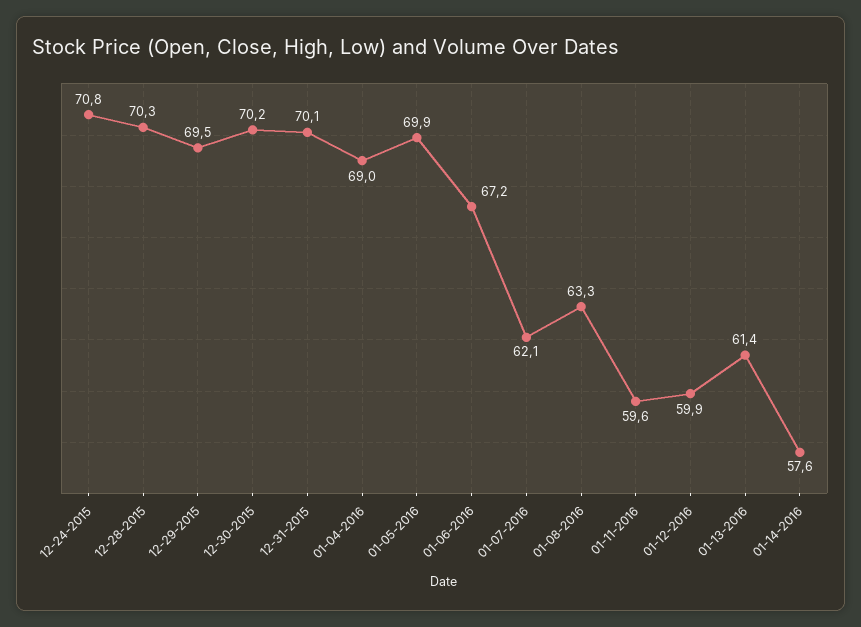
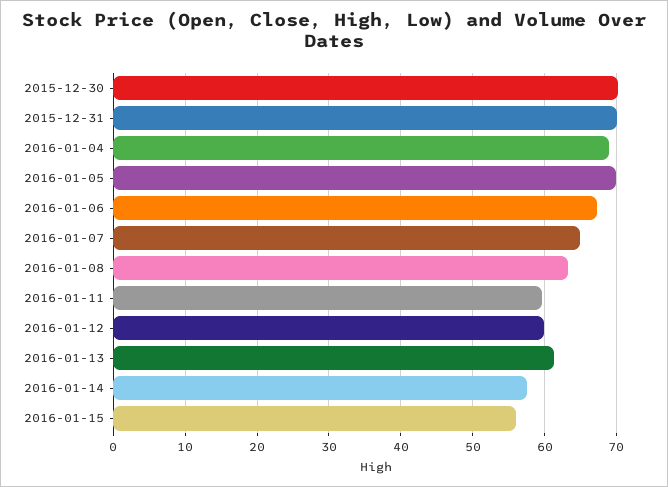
12-24-2015: 70.8 -> none
12-28-2015: 70.3 -> none
12-29-2015: 69.5 -> none
01-07-2016: 62.1 -> 65
2016-01-15: none -> 56

